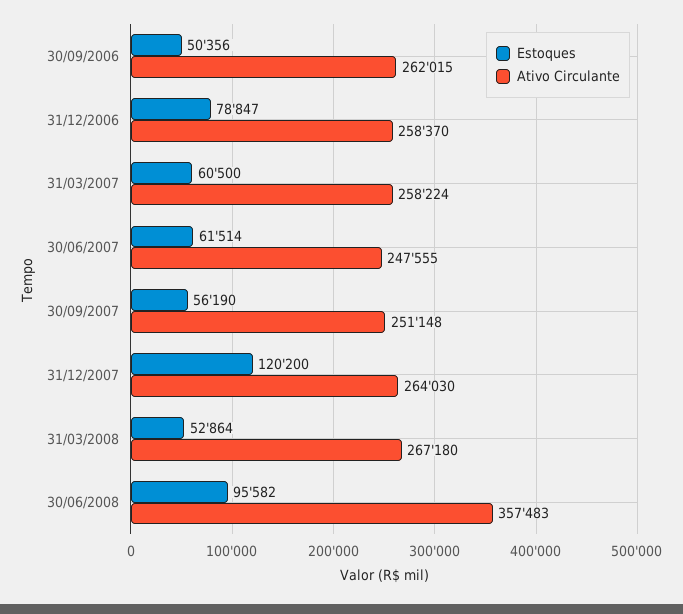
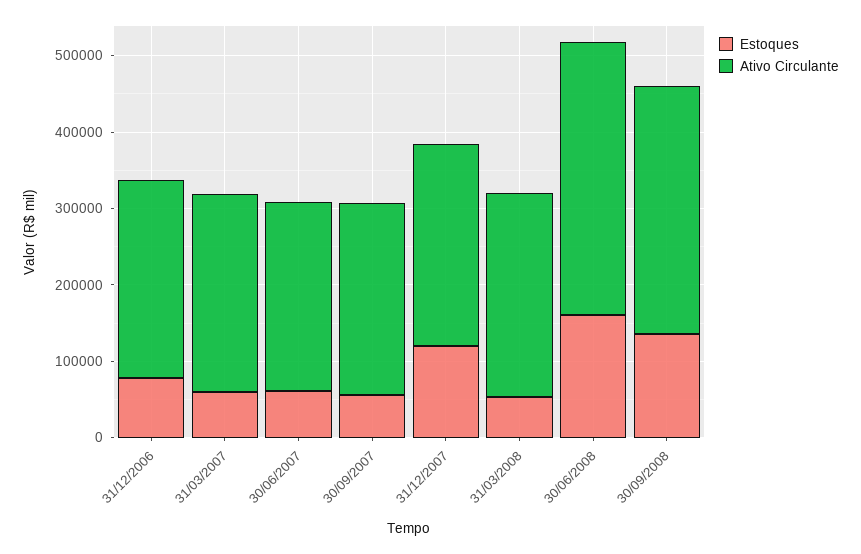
Estoques, 30/09/2006: 50356 -> none
Ativo Circulante, 30/09/2006: 262015 -> none
Estoques, 30/06/2008: 95582 -> 160000
Estoques, 30/09/2008: none -> 140000
Ativo Circulante, 30/09/2008: none -> 320000

